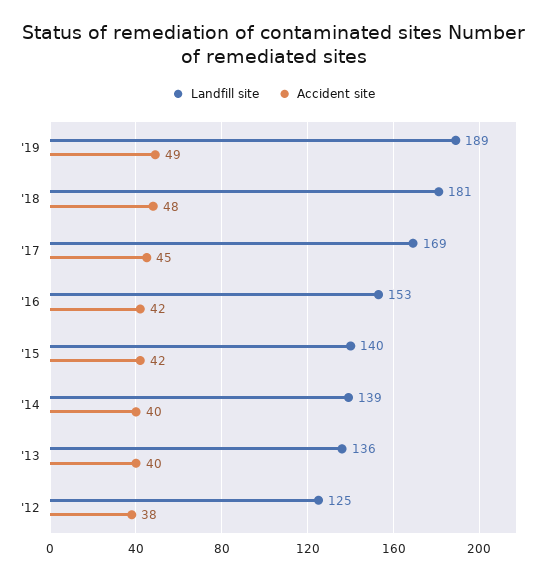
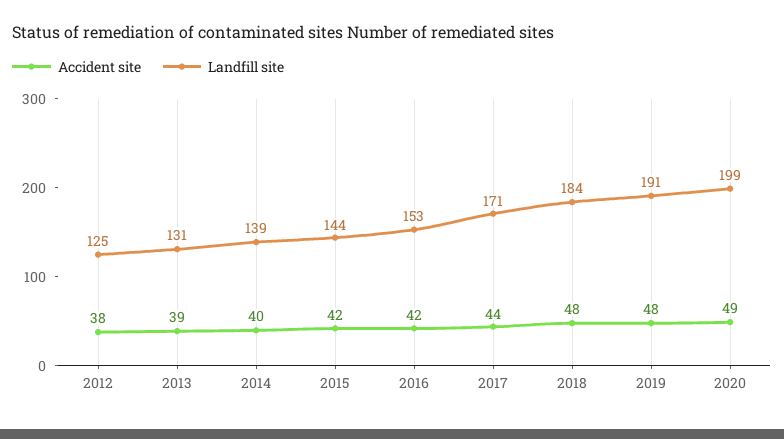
Landfill site, '19: 189 -> 191
Accident site, '19: 49 -> 48
Landfill site, '18: 181 -> 184
Landfill site, '17: 169 -> 171
Accident site, '17: 45 -> 44
Landfill site, '15: 140 -> 144
Landfill site, '13: 136 -> 131
Accident site, '13: 40 -> 39
Accident site, 2020: none -> 49
Landfill site, 2020: none -> 199

